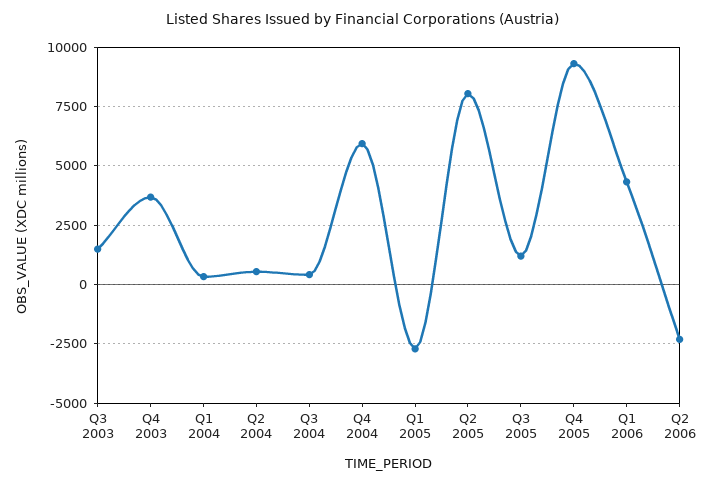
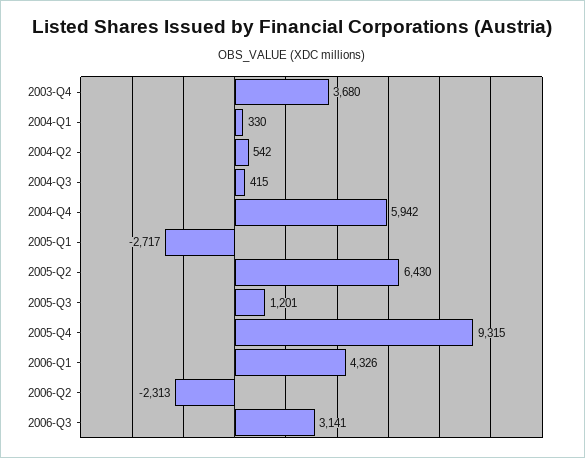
Q3 2003: 1500 -> none
Q2 2005: 8000 -> 6430
2006-Q3: none -> 3141

